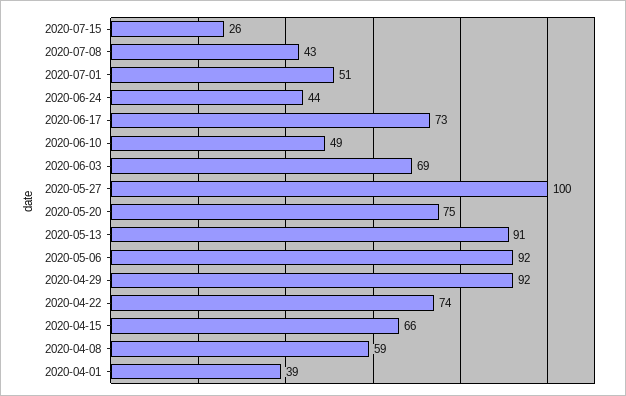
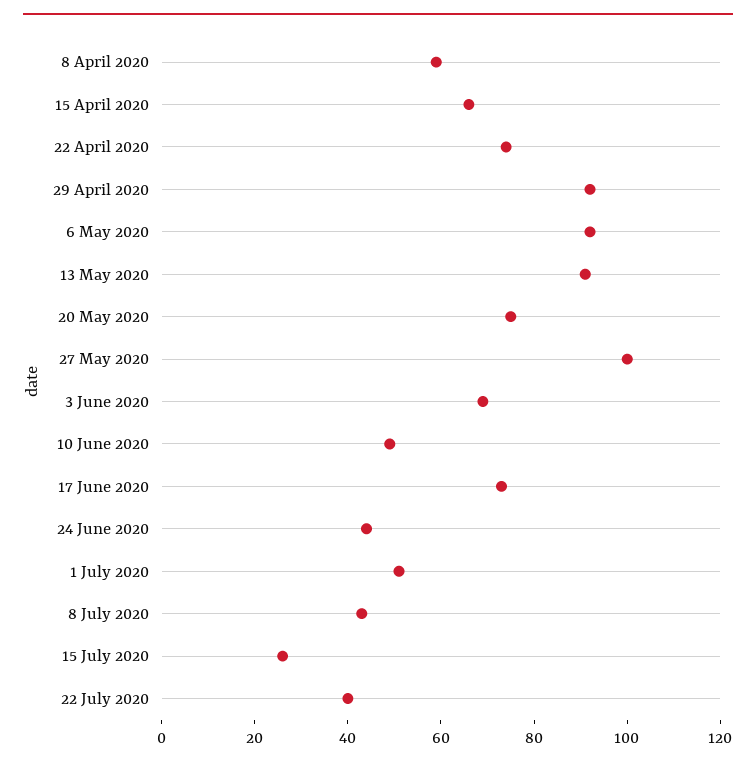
2020-04-01: 39 -> none
22 July 2020: none -> 40

